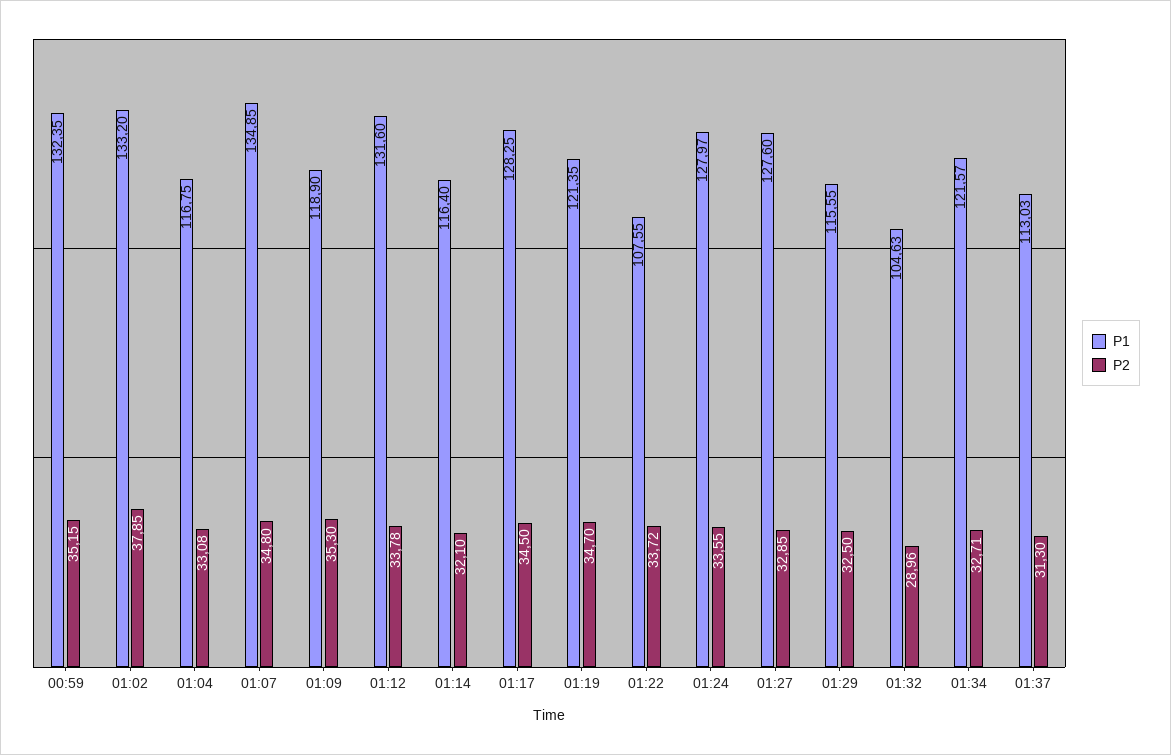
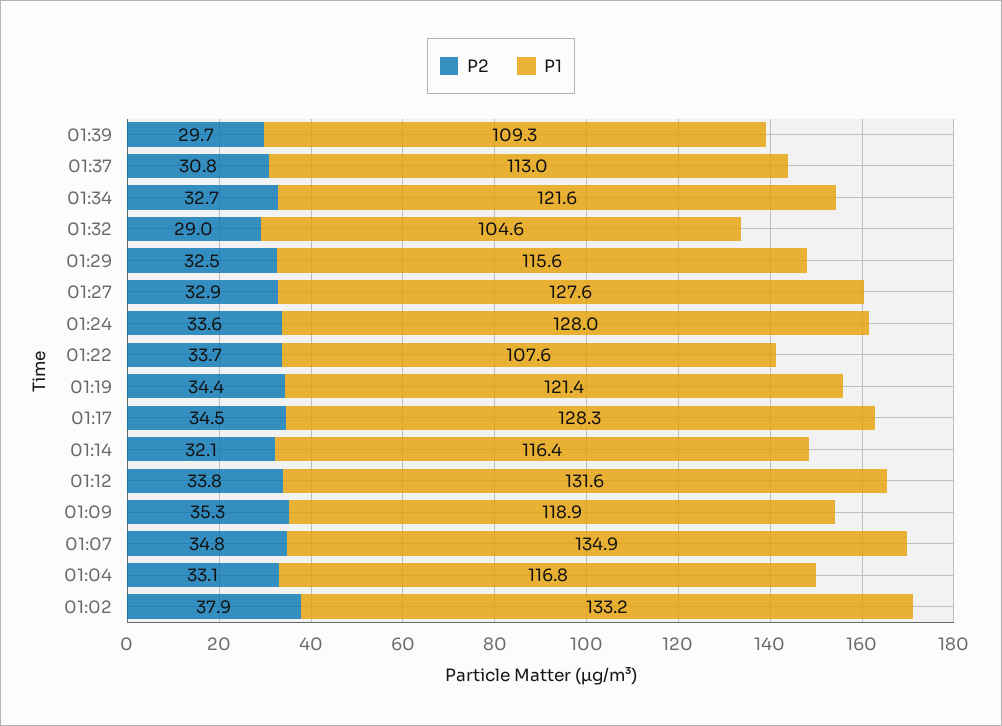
P1, 00:59: 132.35 -> none
P2, 00:59: 35.15 -> none
P2, 01:19: 34.7 -> 34.4
P2, 01:37: 31.3 -> 30.8
P2, 01:39: none -> 29.7
P1, 01:39: none -> 109.3

